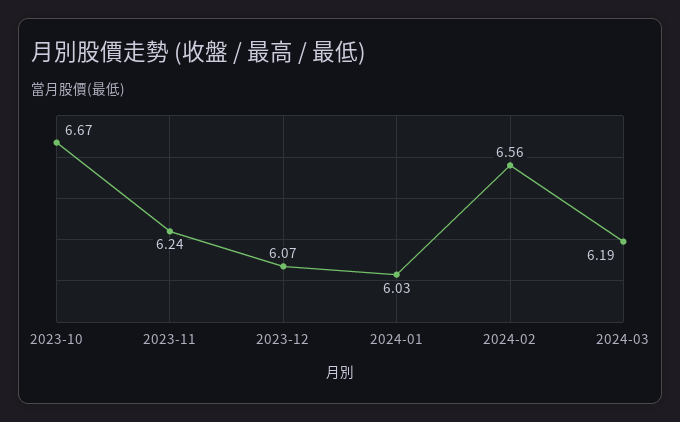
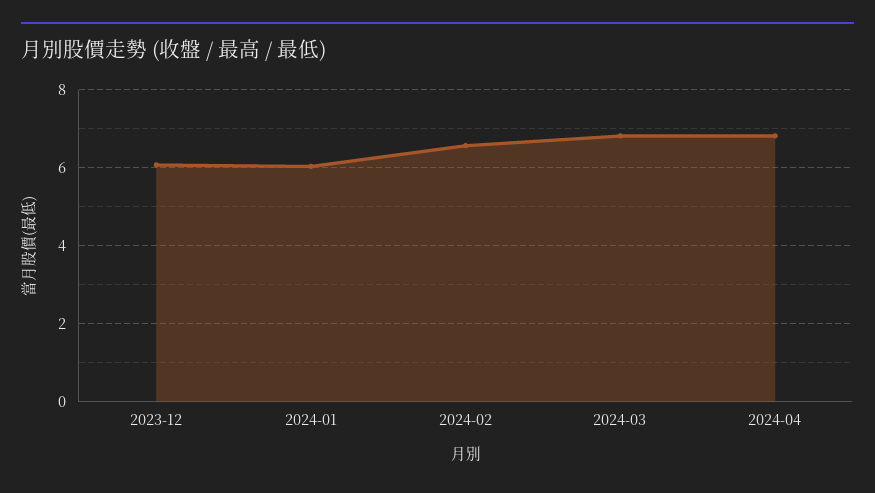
2023-10: 6.67 -> none
2023-11: 6.24 -> none
2024-03: 6.19 -> 6.8
2024-04: none -> 6.8

